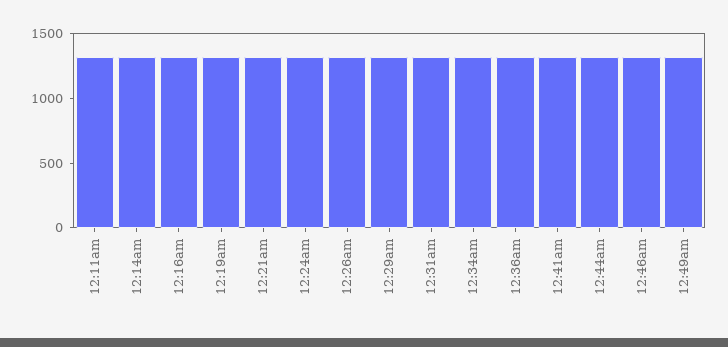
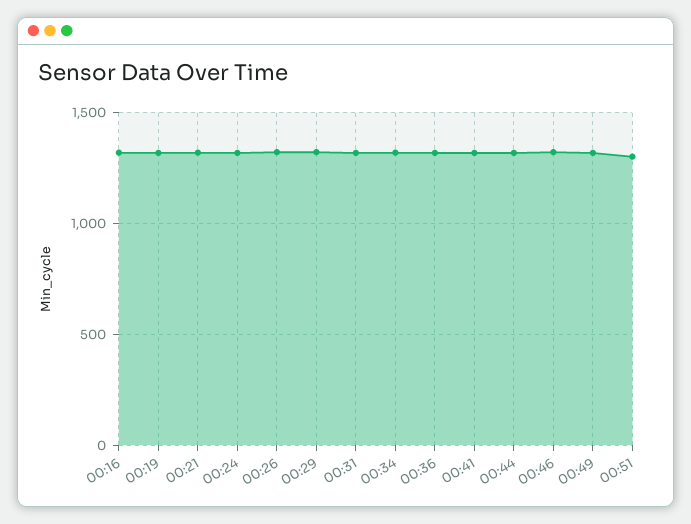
12:11am: 1300 -> none
12:14am: 1300 -> none
00:51: none -> 1300

